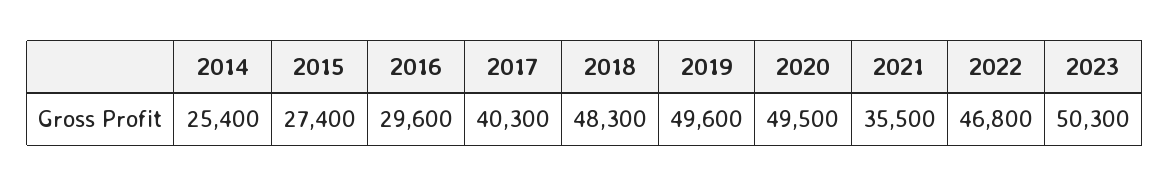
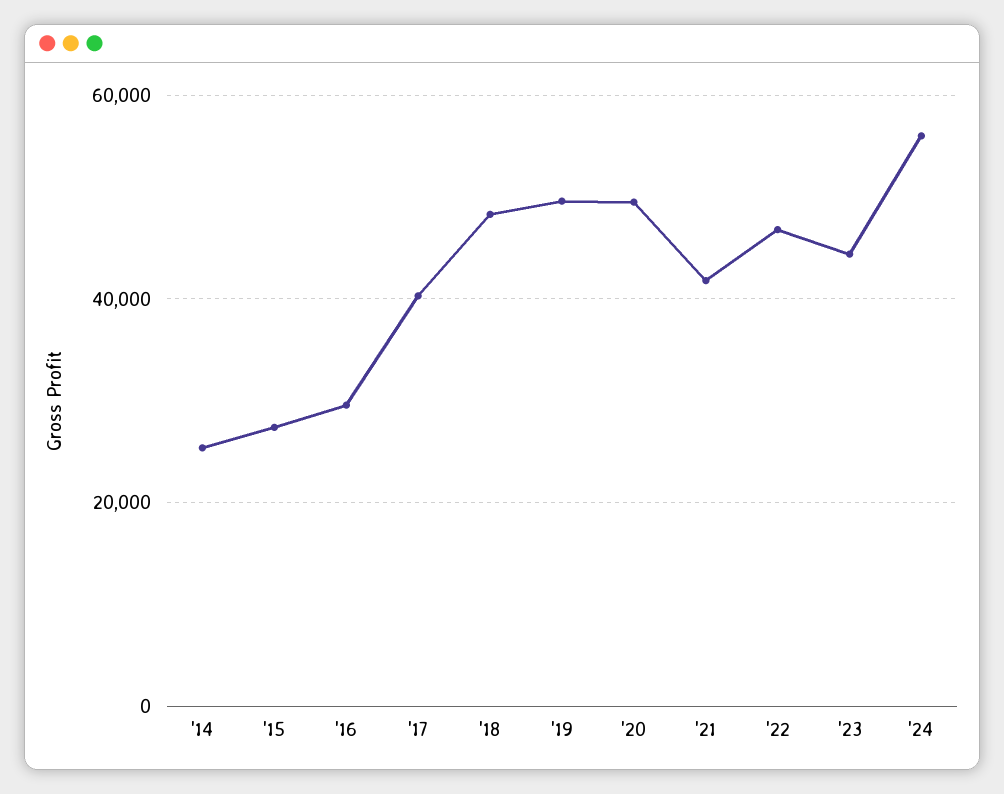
2021: 35500 -> 42000
2023: 50300 -> 44000
'24: none -> 56000

